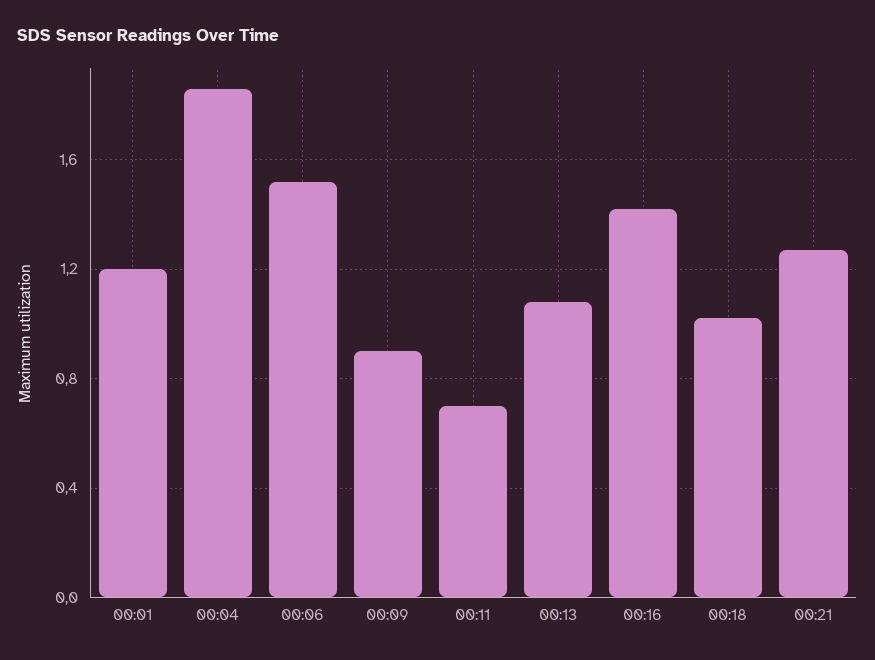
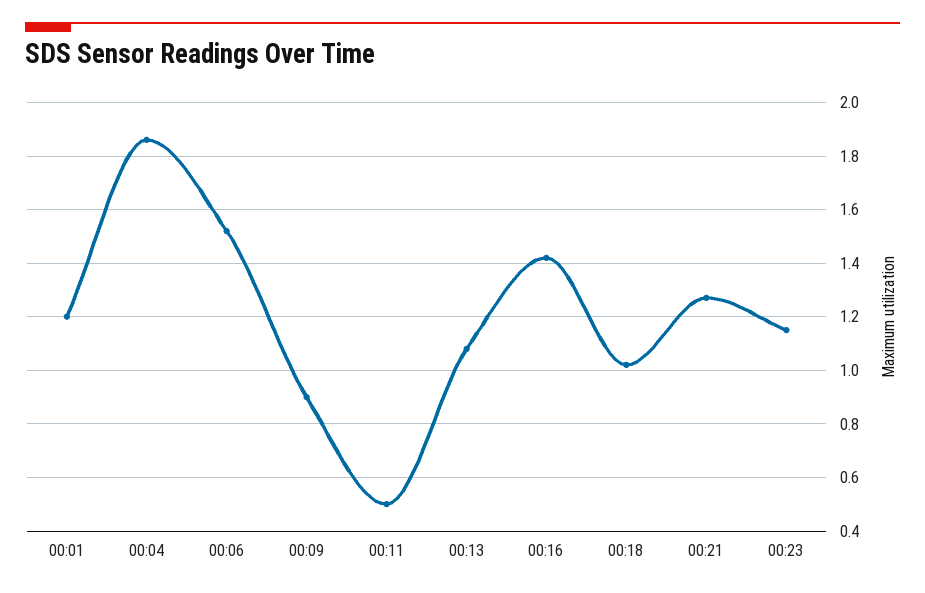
00:11: 0.7 -> 0.5
00:23: none -> 1.15

